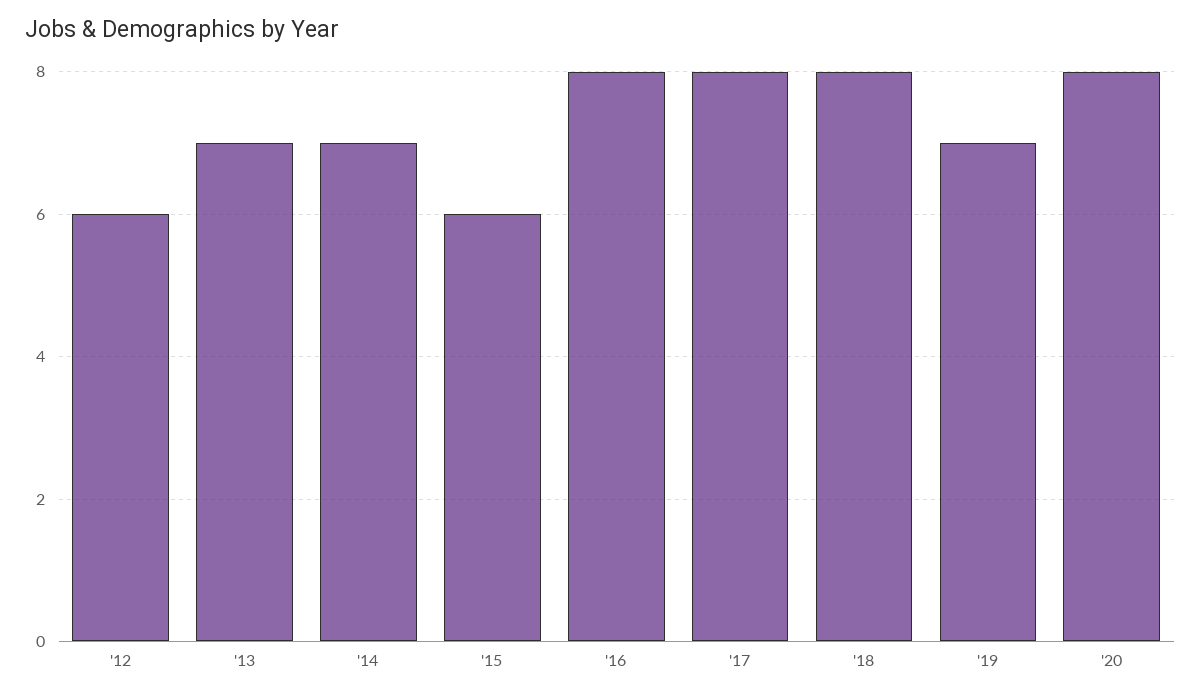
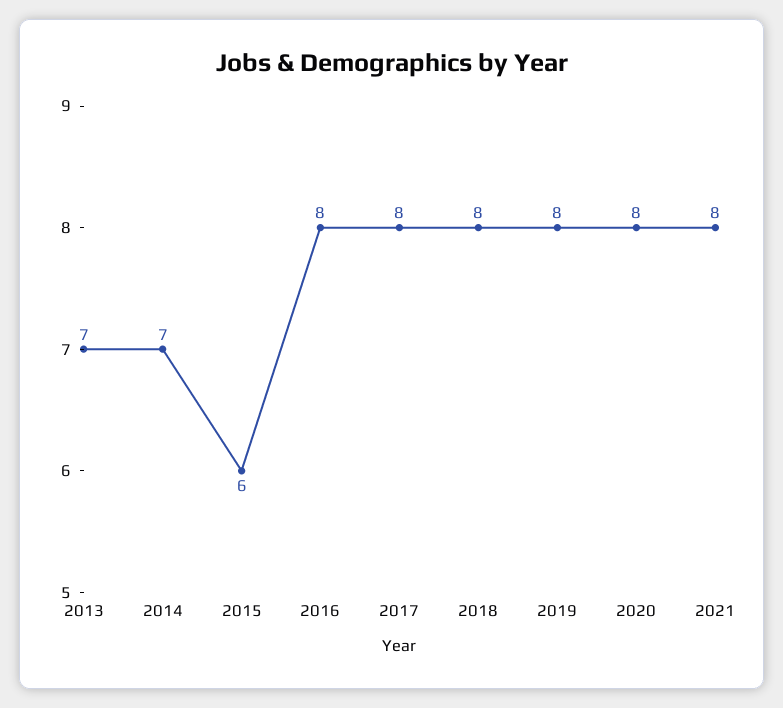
'12: 6 -> none
'19: 7 -> 8
2021: none -> 8

